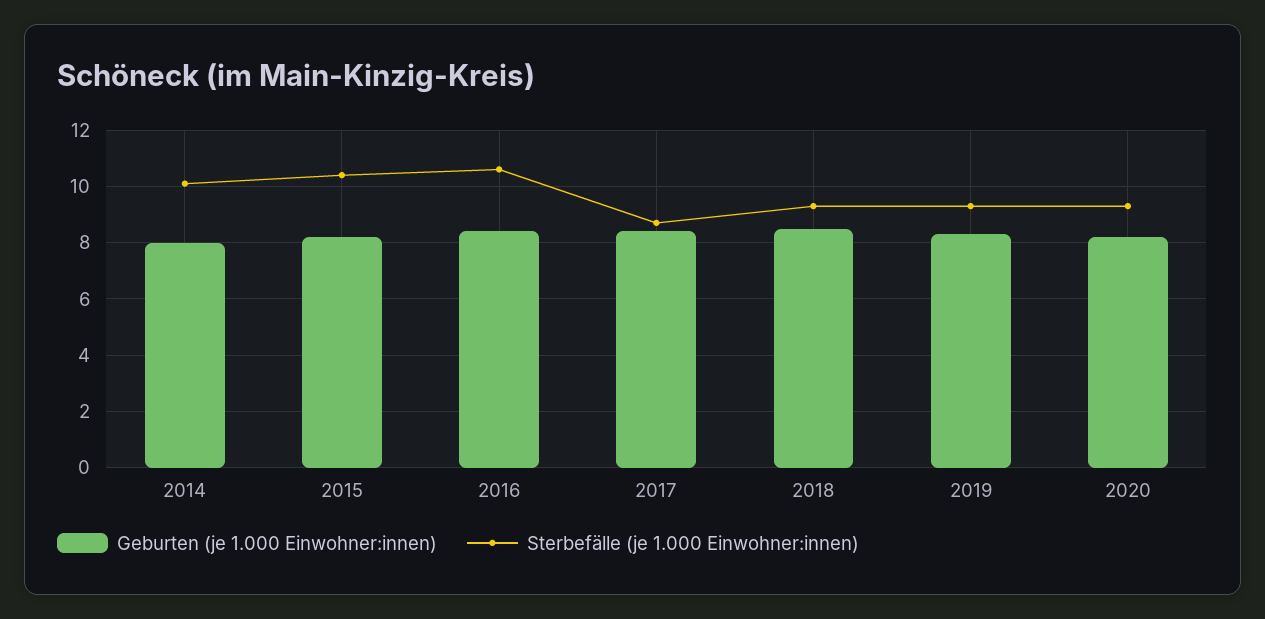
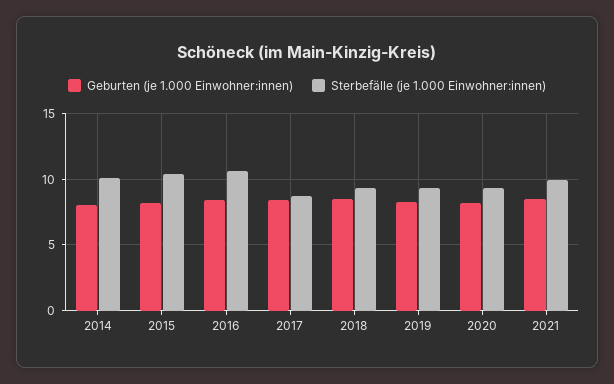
Geburten (je 1.000 Einwohner:innen), 2021: none -> 8.5
Sterbefälle (je 1.000 Einwohner:innen), 2021: none -> 10

